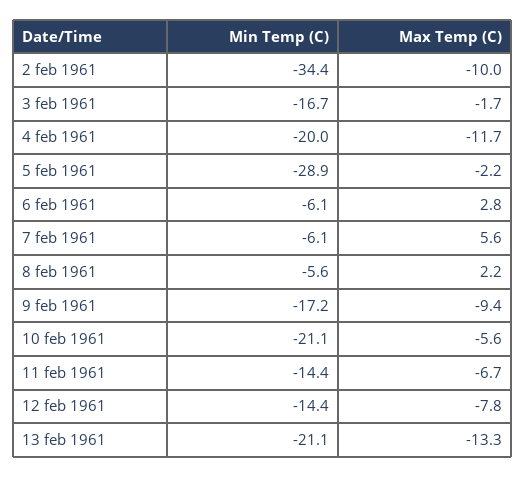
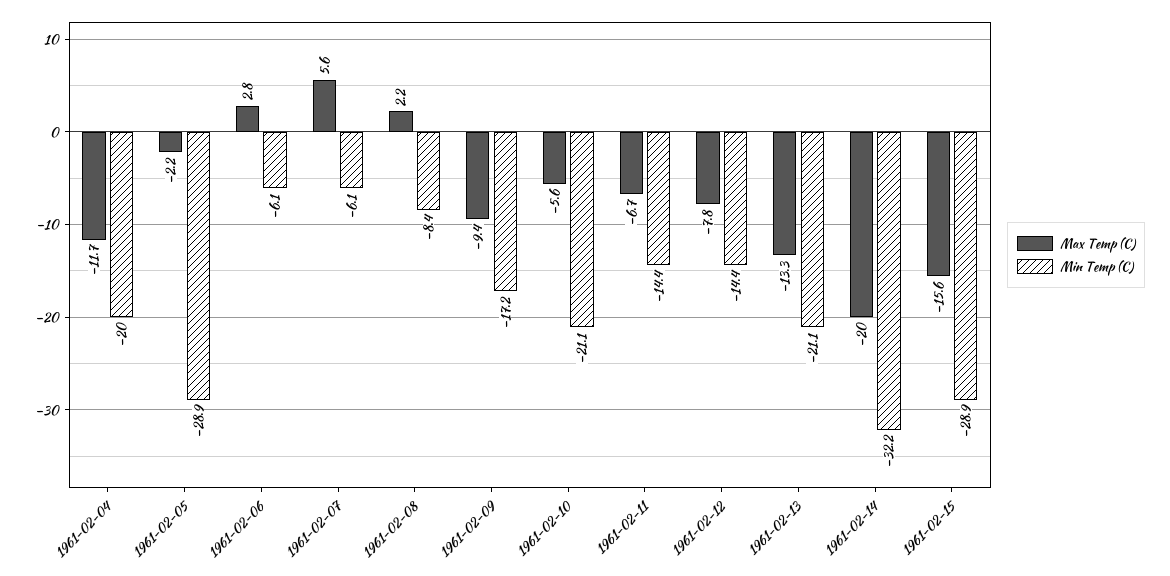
Min Temp (C), 2 feb 1961: -34.4 -> none
Max Temp (C), 2 feb 1961: -10 -> none
Min Temp (C), 3 feb 1961: -16.7 -> none
Max Temp (C), 3 feb 1961: -1.7 -> none
Min Temp (C), 8 feb 1961: -5.6 -> -8.4
Max Temp (C), 1961-02-14: none -> -20
Min Temp (C), 1961-02-14: none -> -32.2
Max Temp (C), 1961-02-15: none -> -15.6
Min Temp (C), 1961-02-15: none -> -28.9

